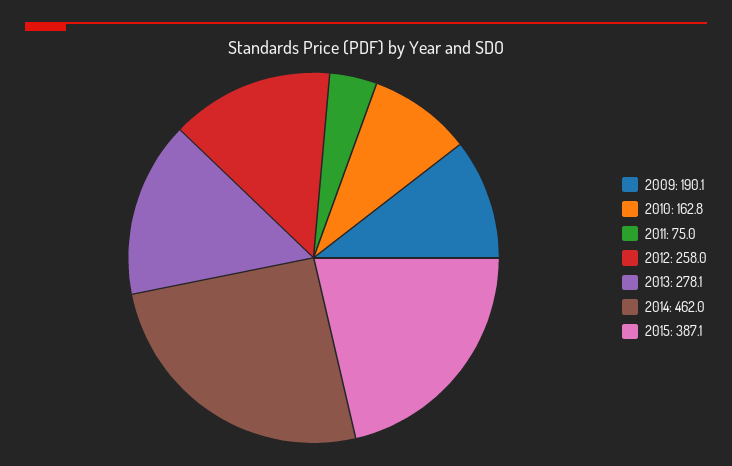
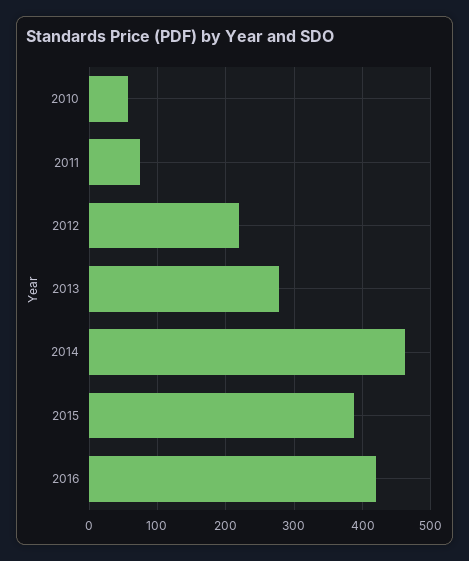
2009: 190.1 -> none
2010: 162.8 -> 60
2012: 258 -> 220
2016: none -> 420

